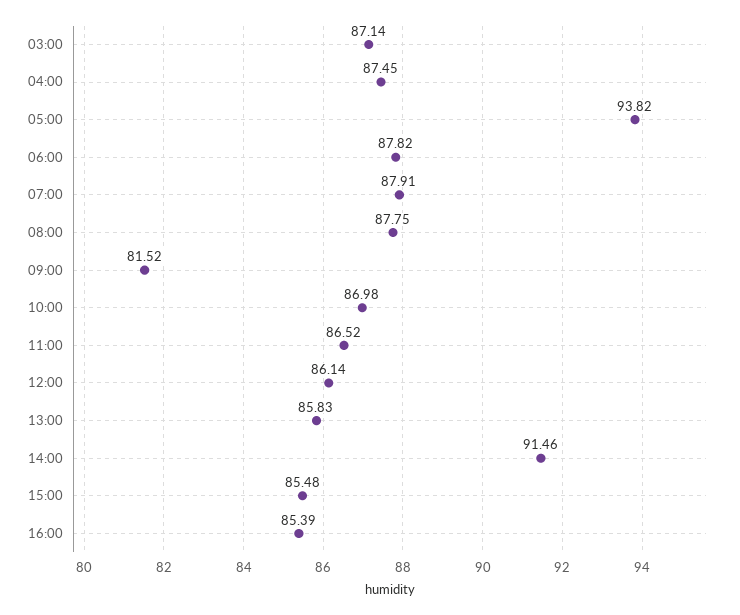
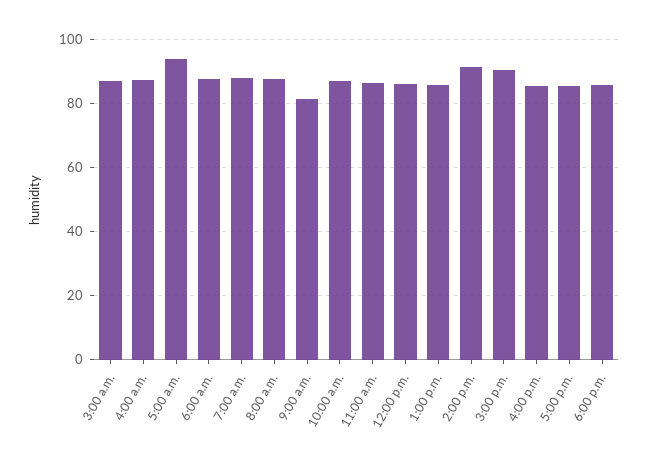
15:00: 85.48 -> 90
5:00 p.m.: none -> 86
6:00 p.m.: none -> 86

